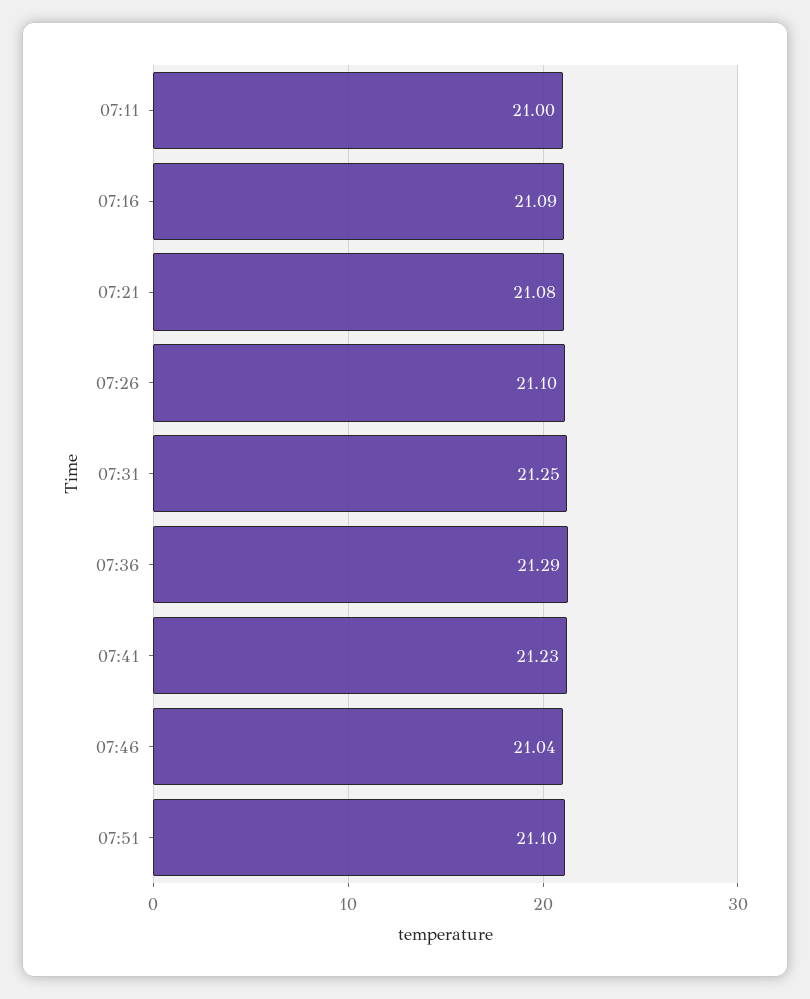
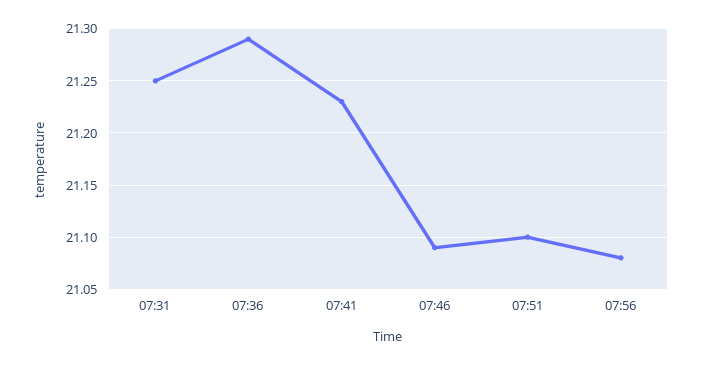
07:11: 21 -> none
07:16: 21.09 -> none
07:21: 21.08 -> none
07:26: 21.1 -> none
07:46: 21.04 -> 21.09
07:56: none -> 21.08

